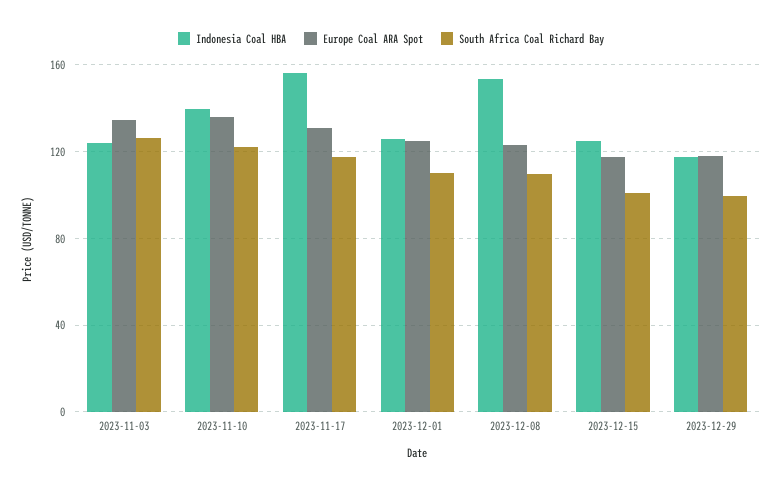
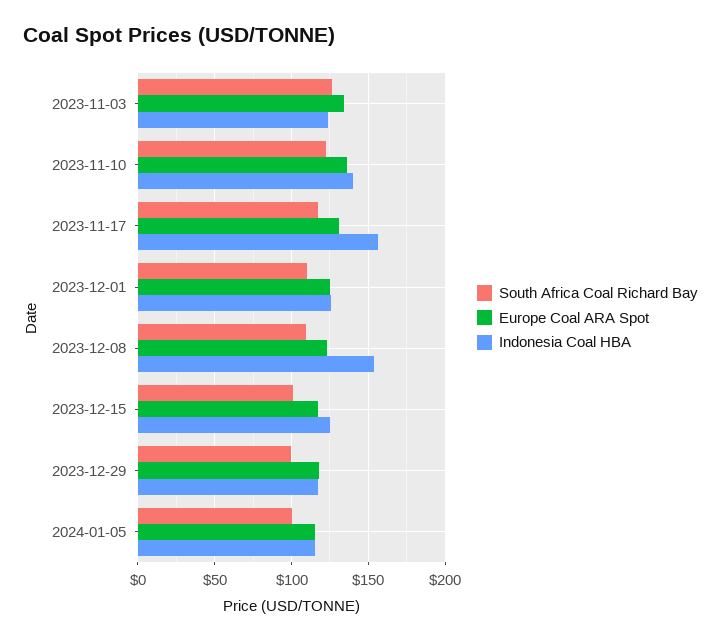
South Africa Coal Richard Bay, 2024-01-05: none -> 100
Europe Coal ARA Spot, 2024-01-05: none -> 115
Indonesia Coal HBA, 2024-01-05: none -> 115

